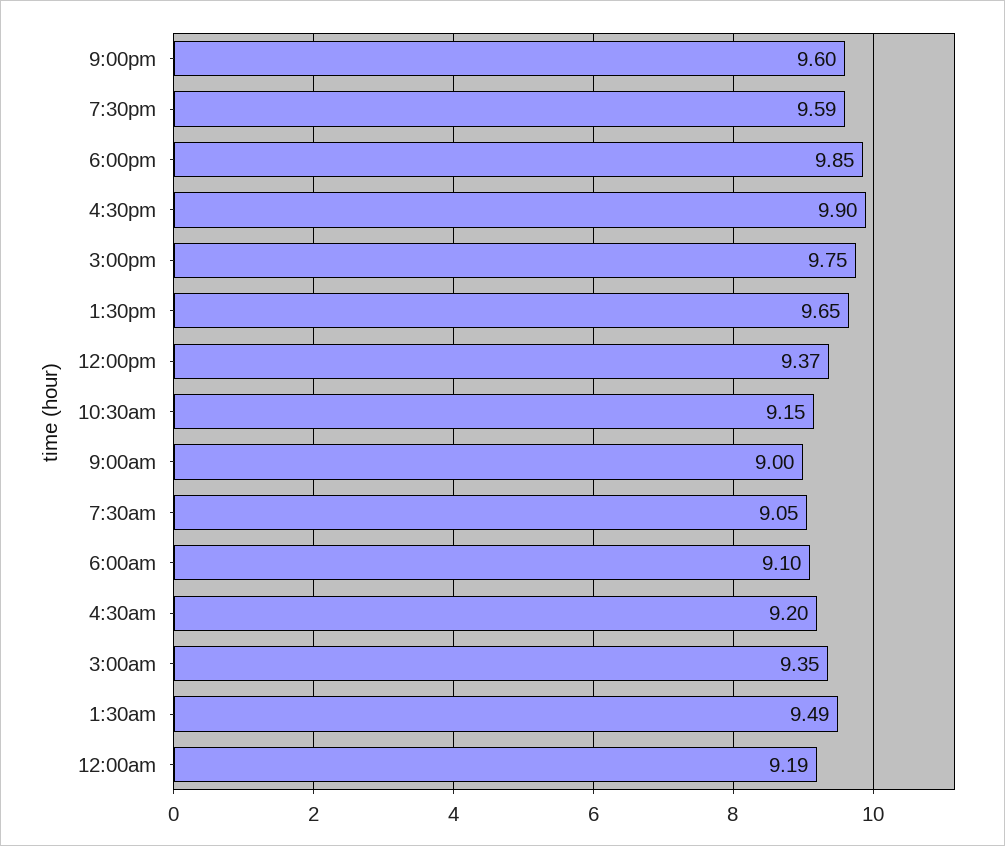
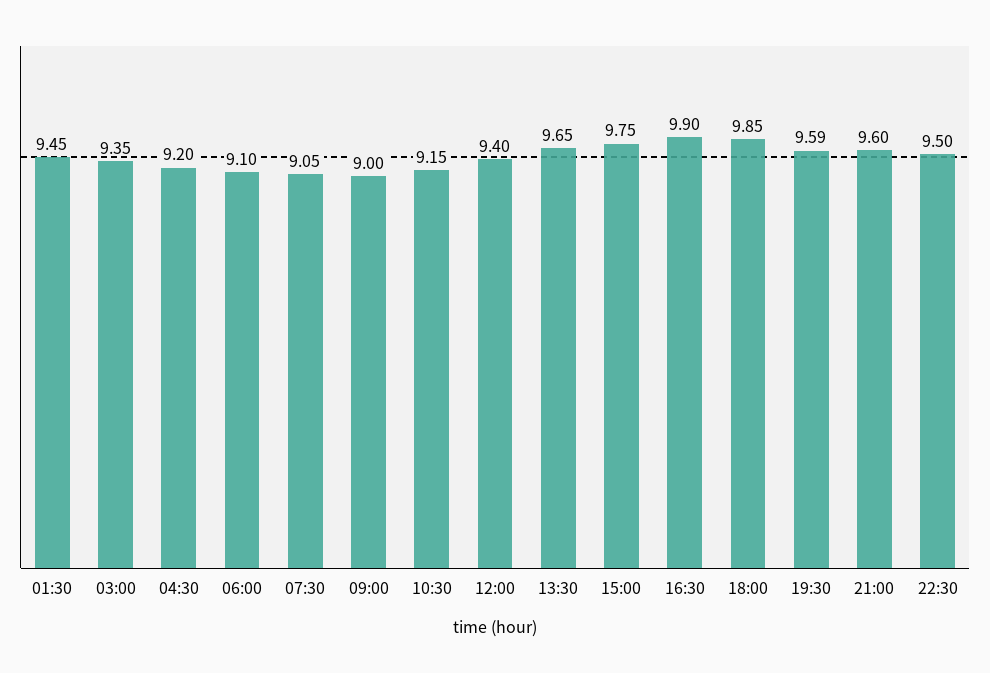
12:00pm: 9.37 -> 9.4
1:30am: 9.49 -> 9.45
12:00am: 9.19 -> none
22:30: none -> 9.5

